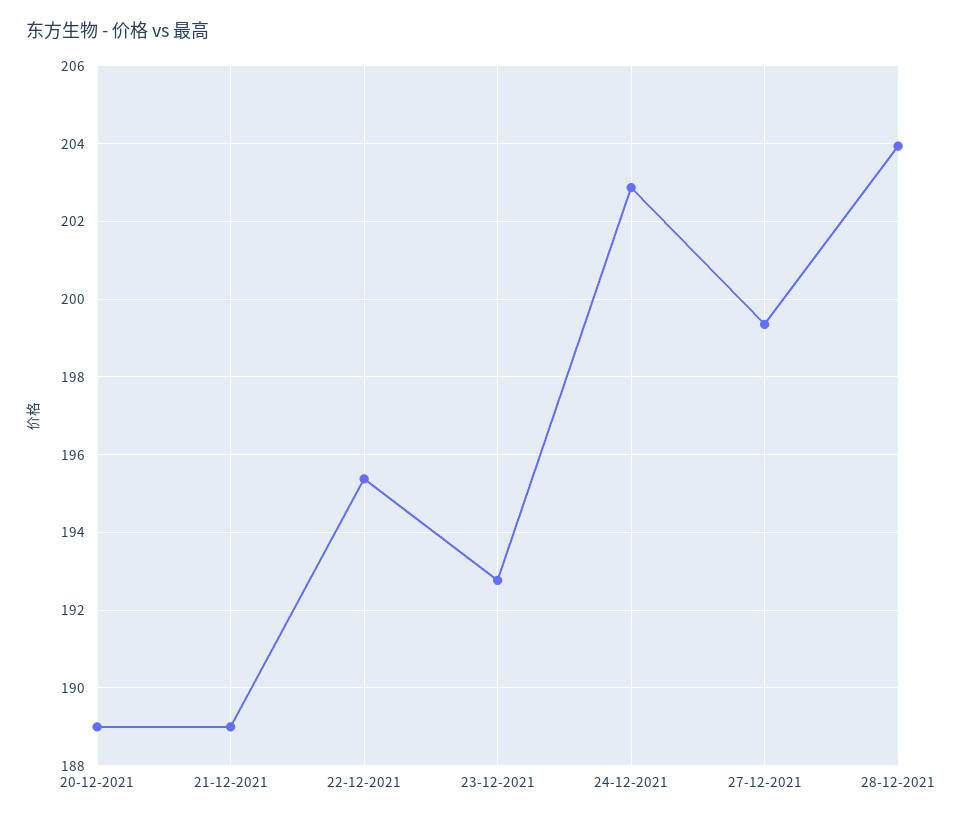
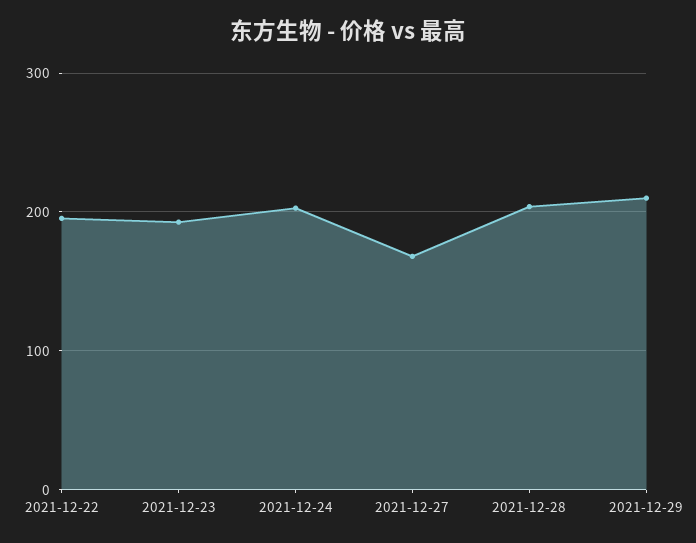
20-12-2021: 189 -> none
21-12-2021: 189 -> none
27-12-2021: 199.4 -> 170
2021-12-29: none -> 210

